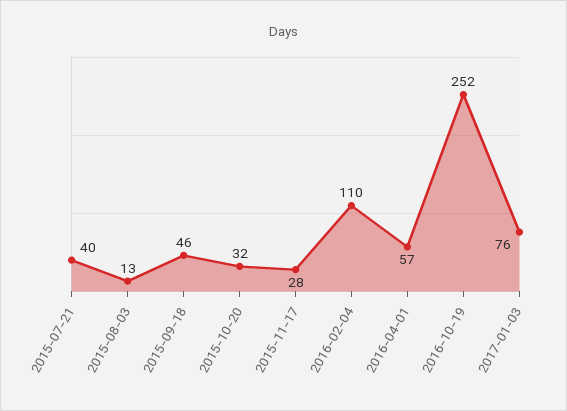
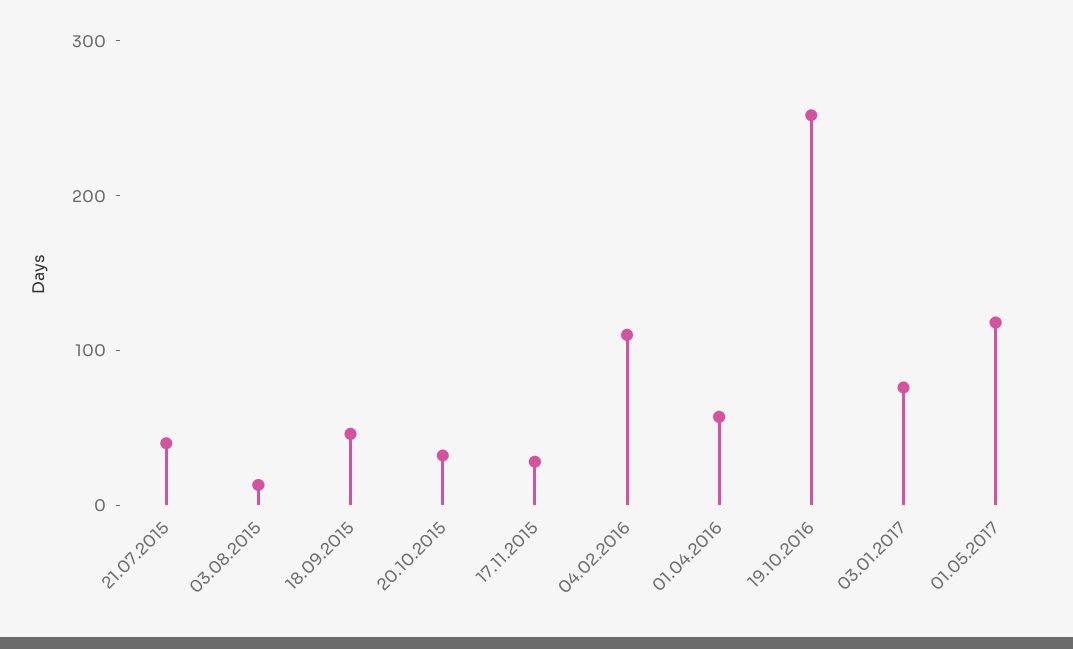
01.05.2017: none -> 120

